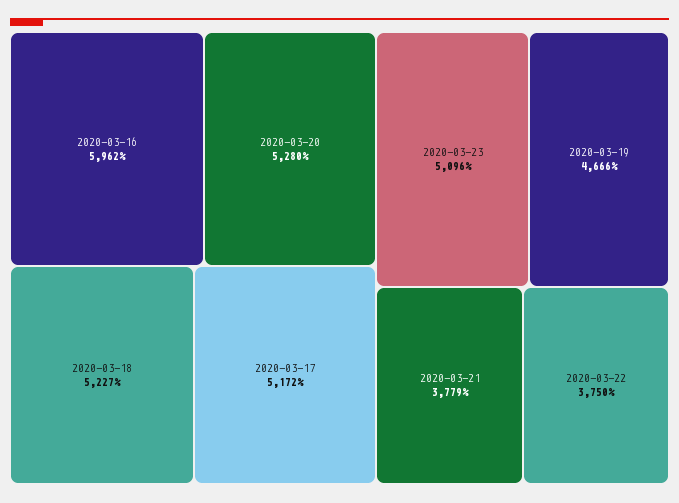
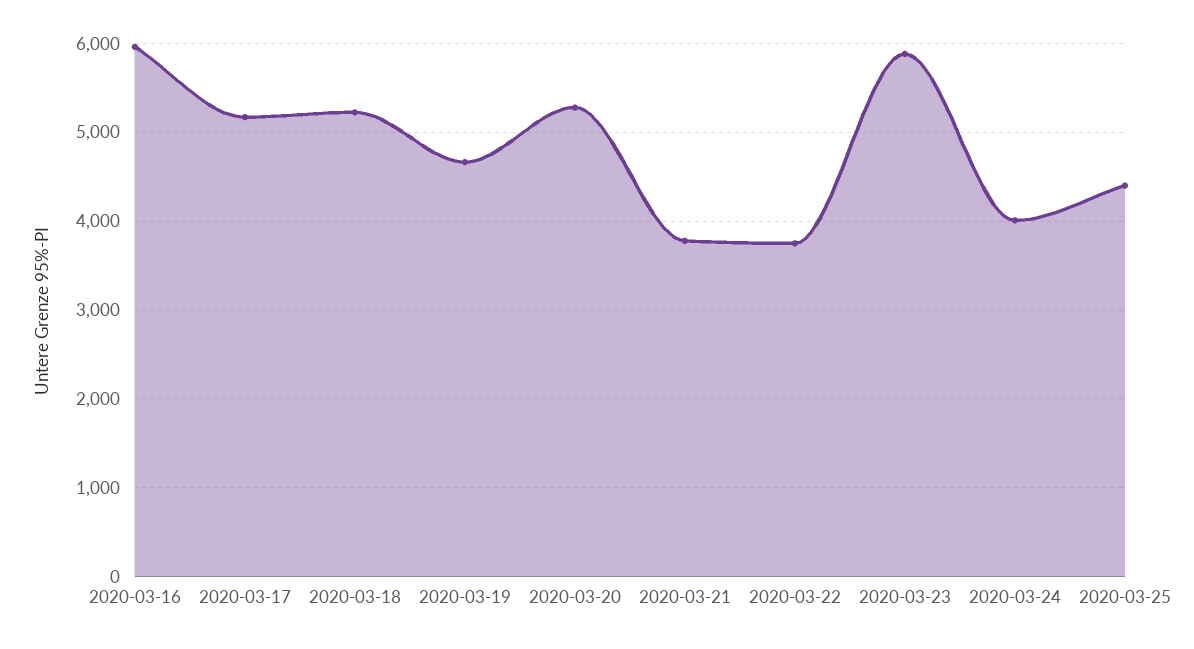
2020-03-23: 5096 -> 5900
2020-03-24: none -> 4000
2020-03-25: none -> 4400

